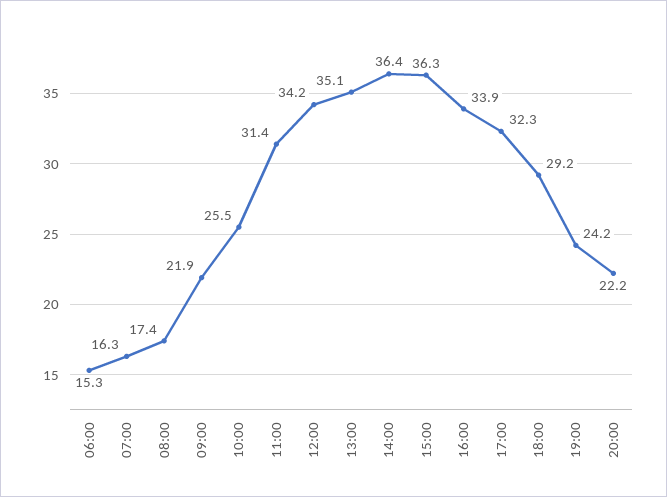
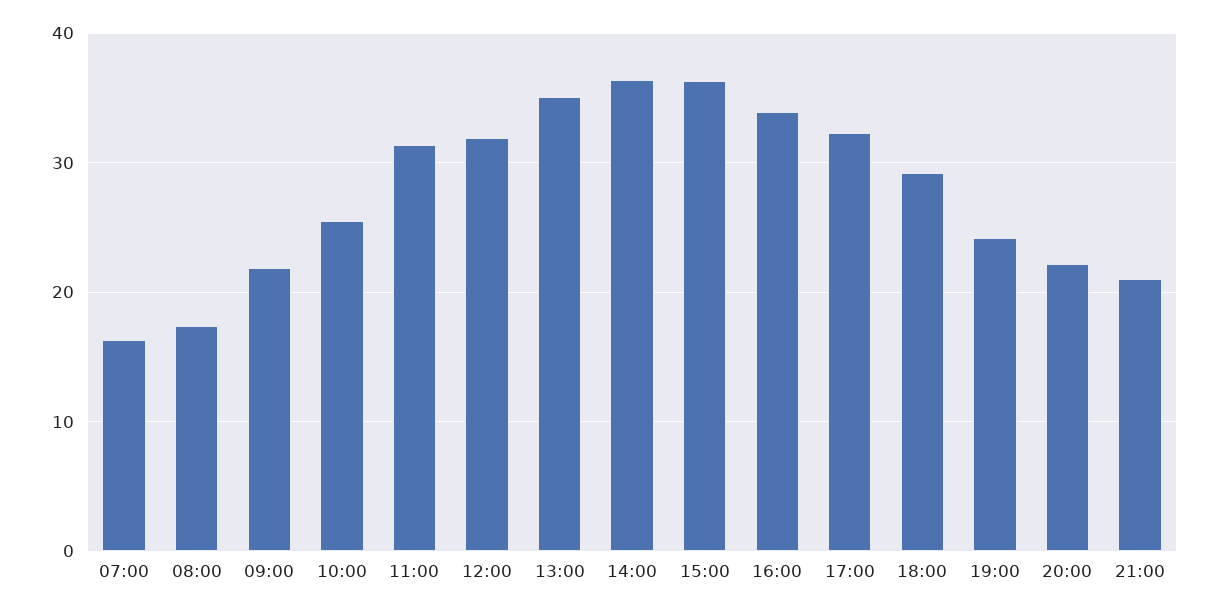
06:00: 15.3 -> none
12:00: 34.2 -> 32
21:00: none -> 21

